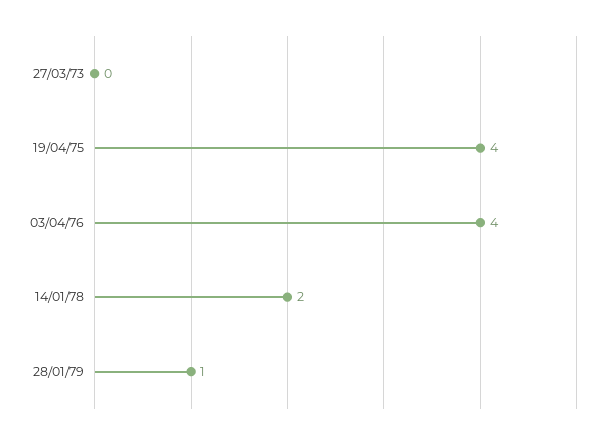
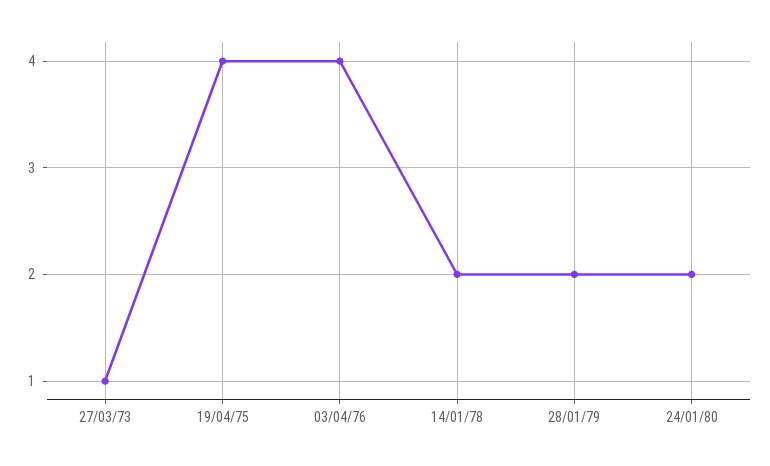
27/03/73: 0 -> 1
28/01/79: 1 -> 2
24/01/80: none -> 2

